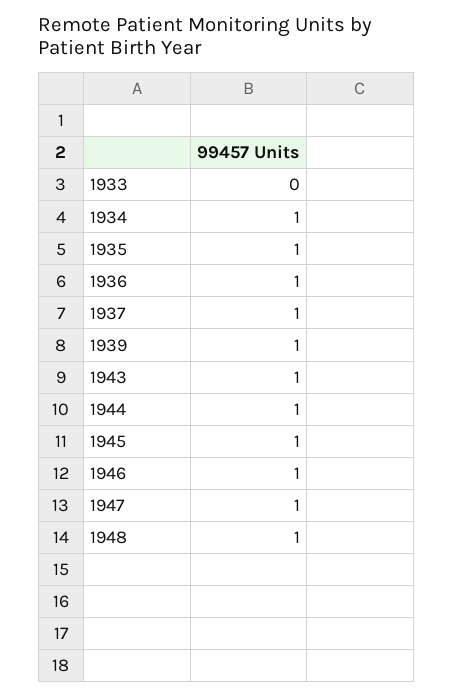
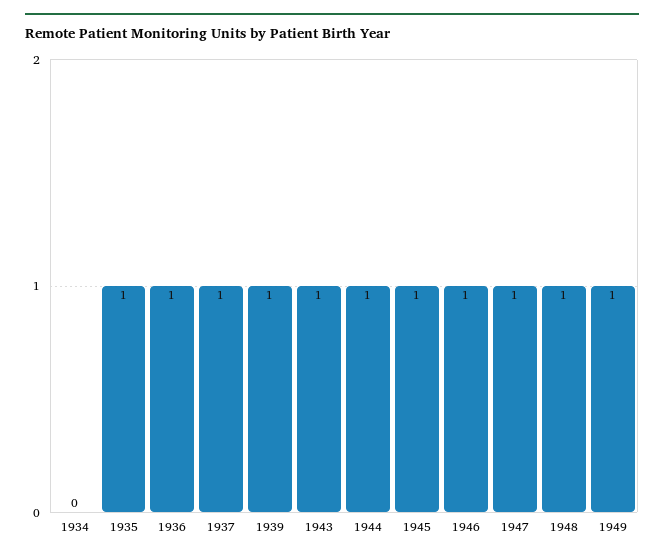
1933: 0 -> none
1934: 1 -> 0
1949: none -> 1

